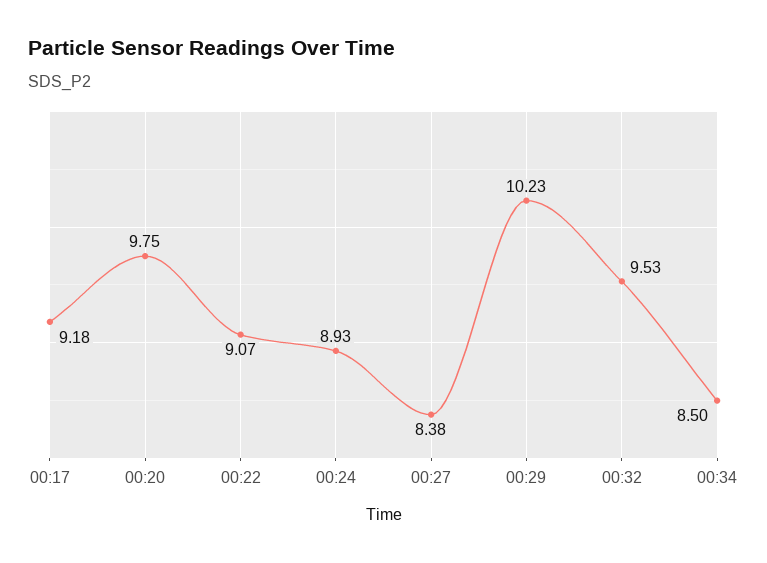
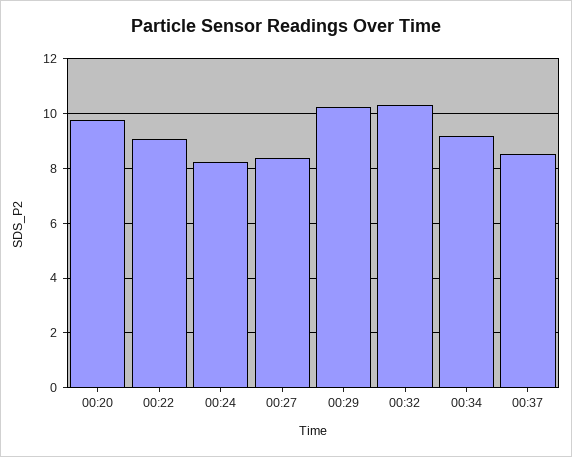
00:17: 9.18 -> none
00:24: 8.93 -> 8.25
00:32: 9.53 -> 10.25
00:34: 8.5 -> 9.25
00:37: none -> 8.5

